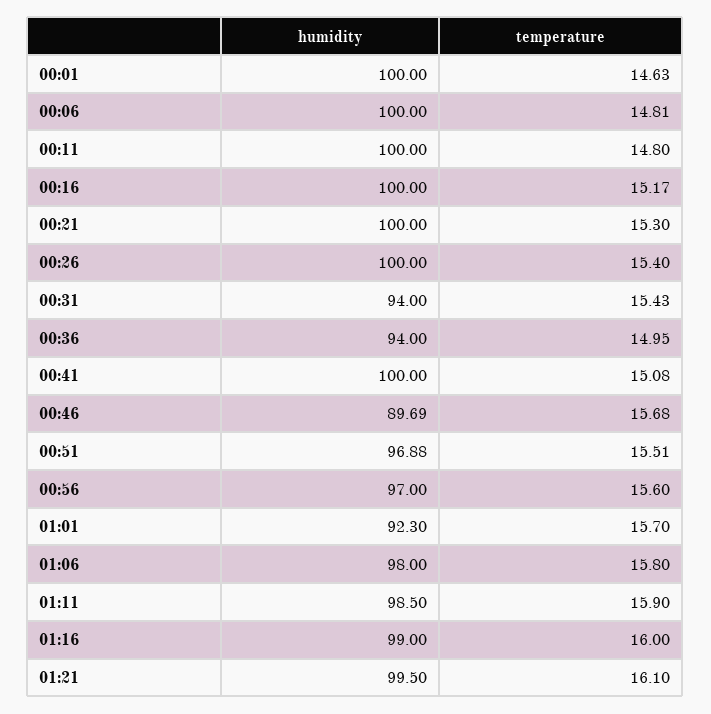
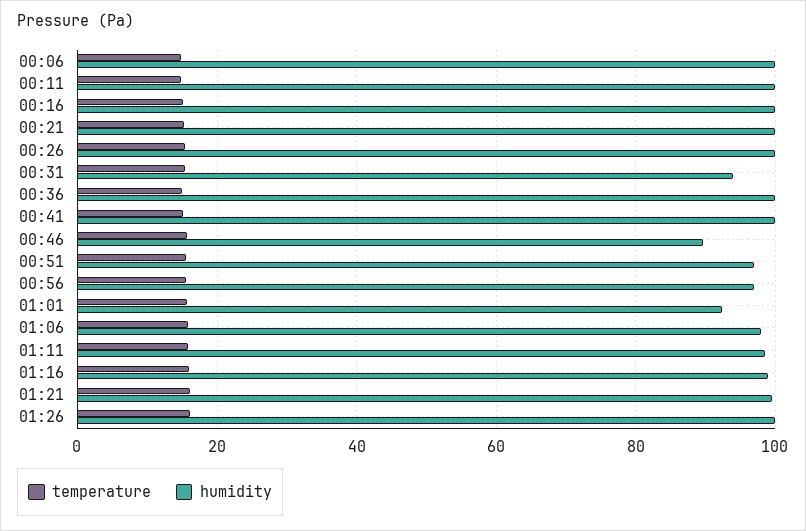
humidity, 00:01: 100 -> none
temperature, 00:01: 14.63 -> none
humidity, 00:36: 94 -> 100
temperature, 01:26: none -> 16
humidity, 01:26: none -> 100

